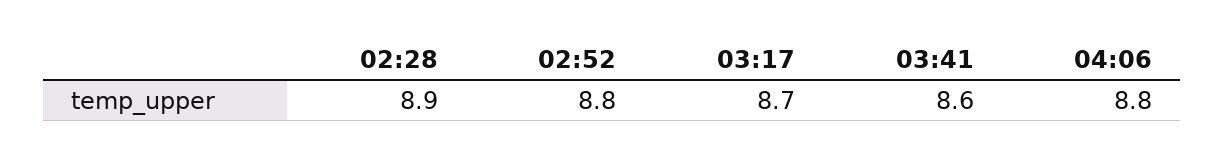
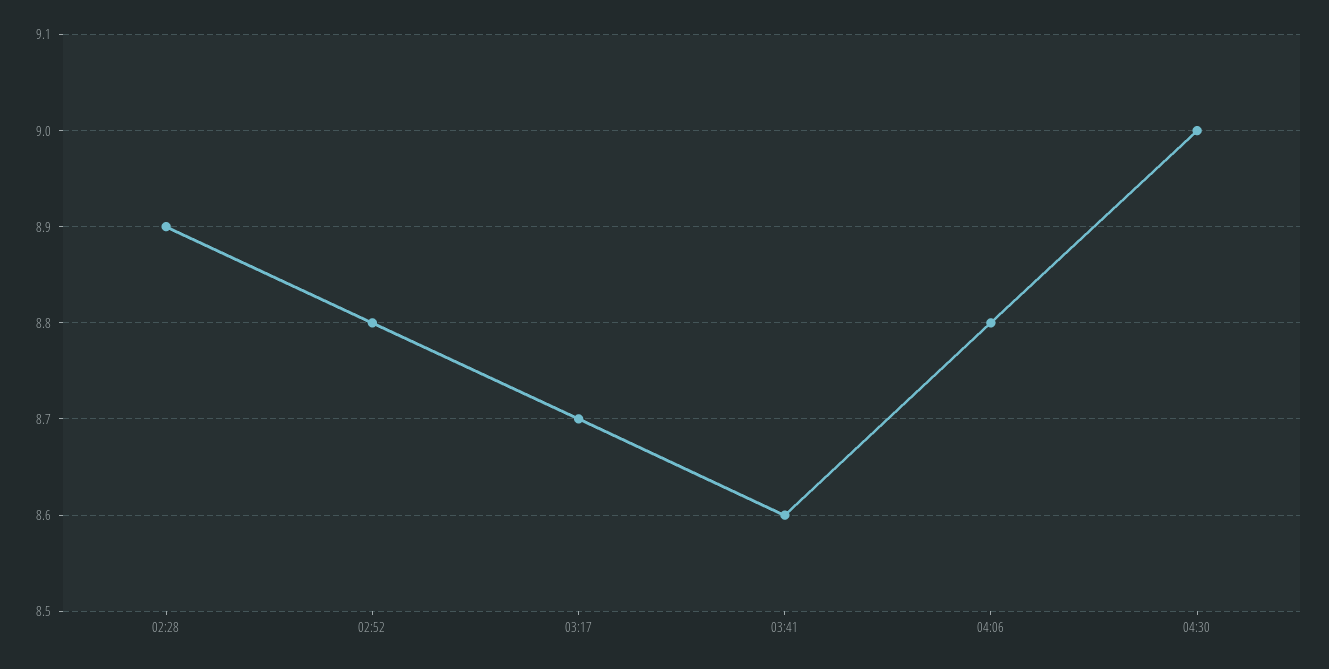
04:30: none -> 9

